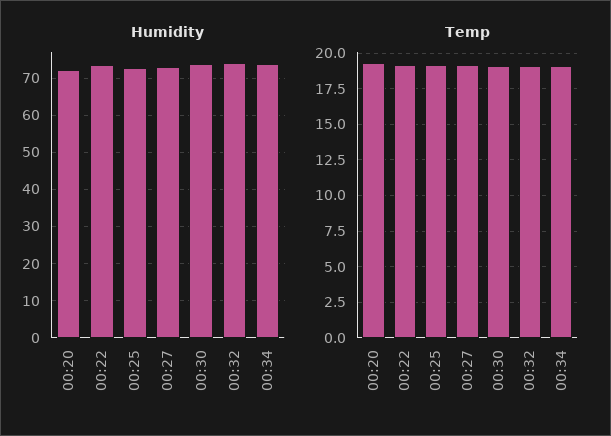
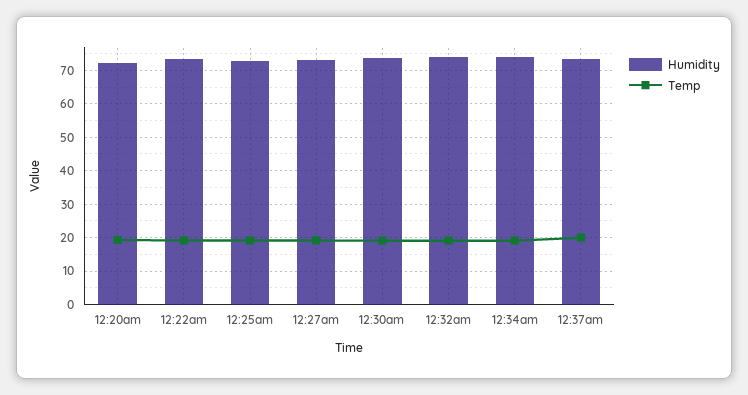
Humidity, 12:37am: none -> 74
Temp, 12:37am: none -> 20

